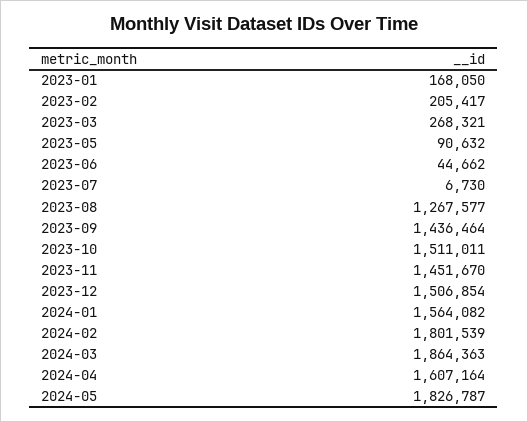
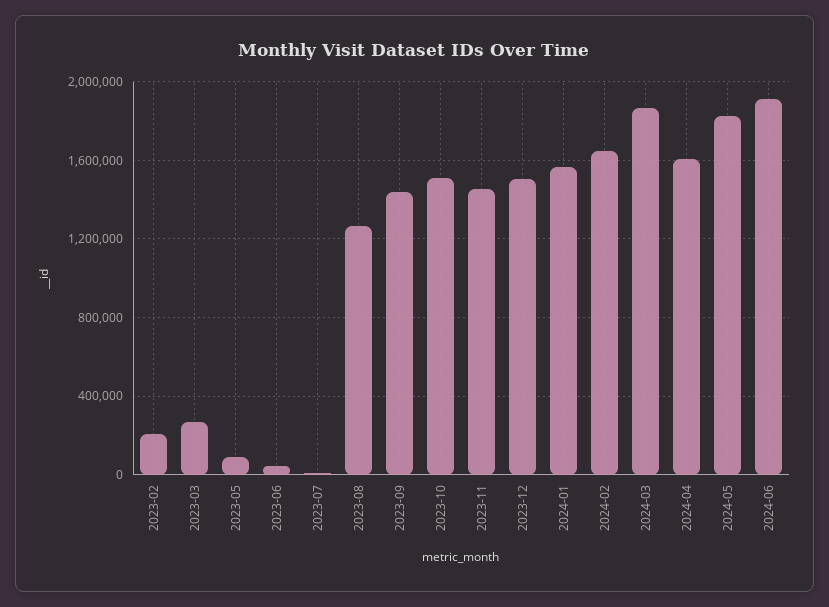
2023-01: 168050 -> none
2024-02: 1801539 -> 1650000
2024-06: none -> 1900000

